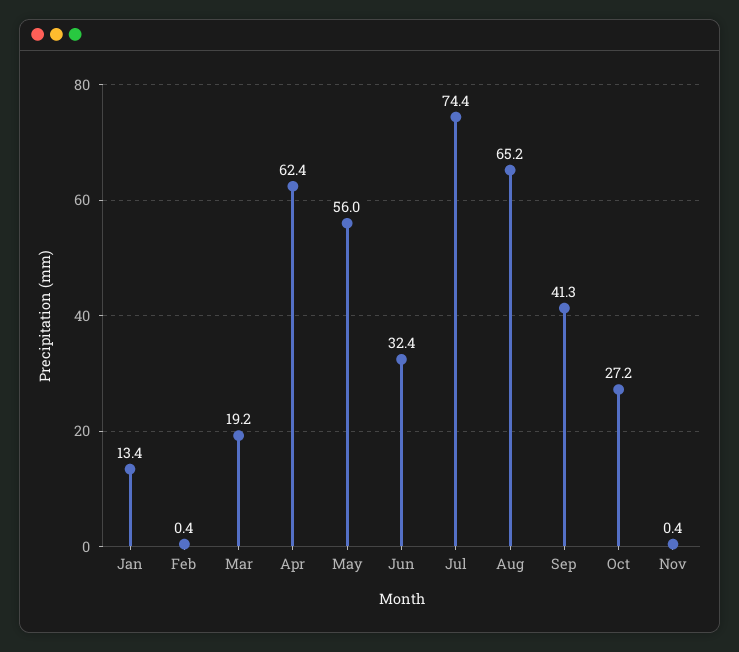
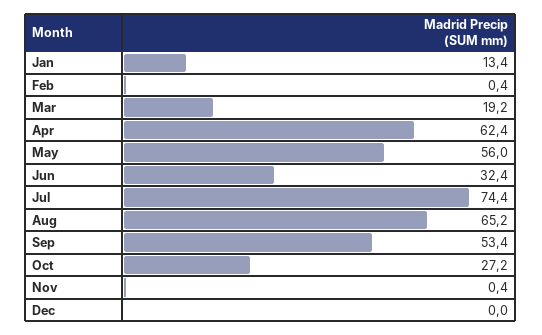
Sep: 41.3 -> 53.4
Dec: none -> 0

